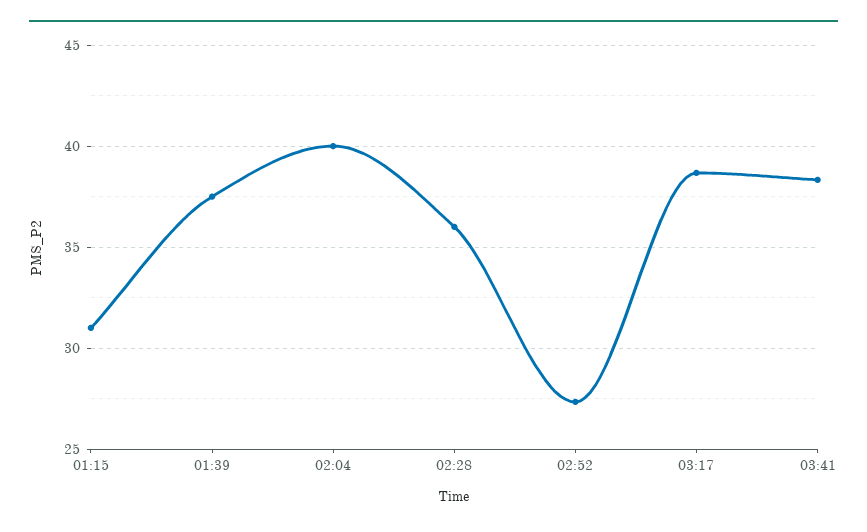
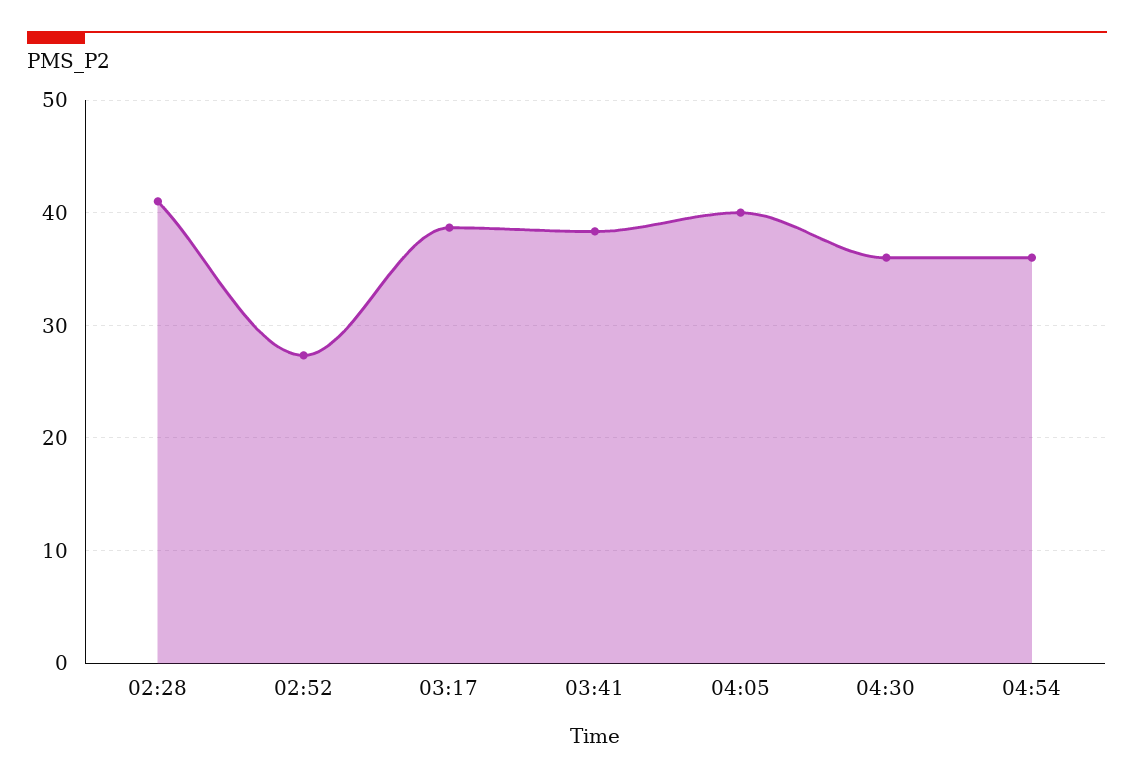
01:15: 31 -> none
01:39: 37.5 -> none
02:04: 40 -> none
02:28: 36 -> 41
04:05: none -> 40
04:30: none -> 36
04:54: none -> 36

